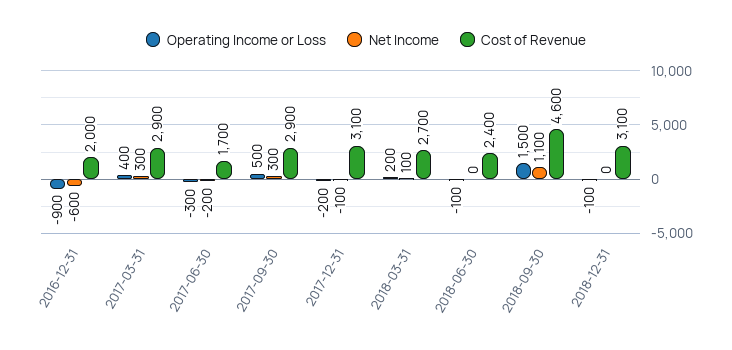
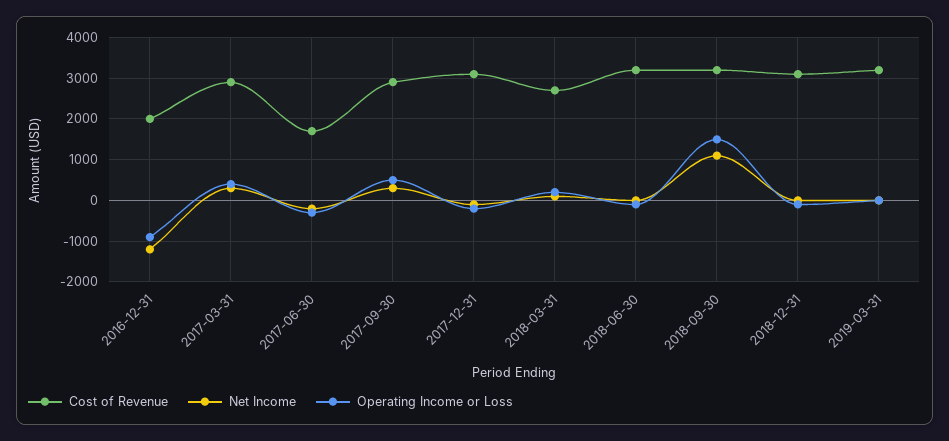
Net Income, 2016-12-31: -600 -> -1200
Cost of Revenue, 2018-06-30: 2400 -> 3200
Cost of Revenue, 2018-09-30: 4600 -> 3200
Cost of Revenue, 2019-03-31: none -> 3200
Net Income, 2019-03-31: none -> 0
Operating Income or Loss, 2019-03-31: none -> 0

